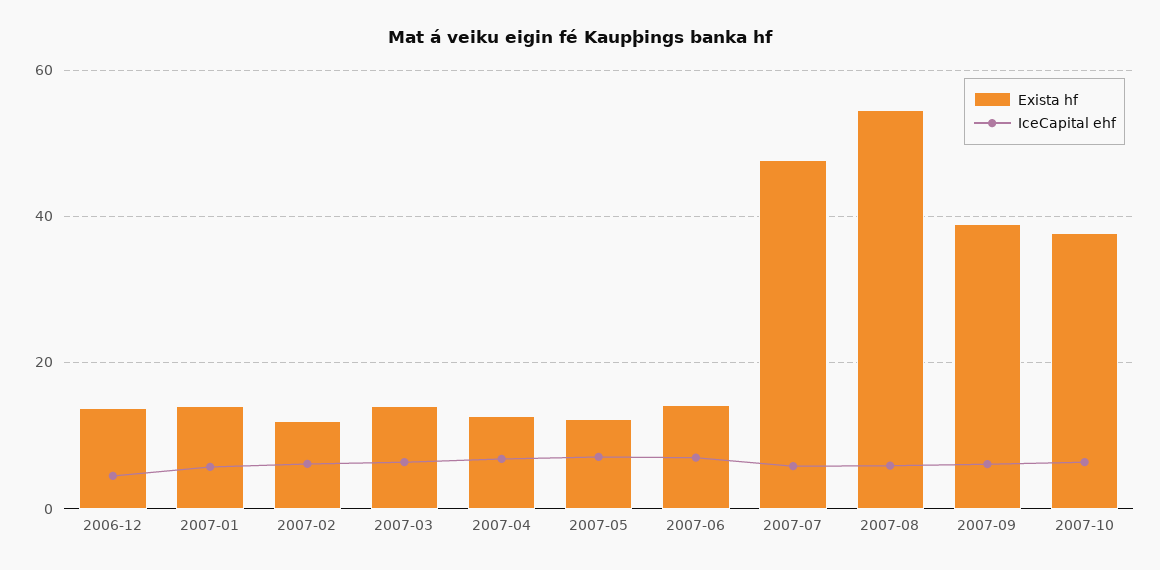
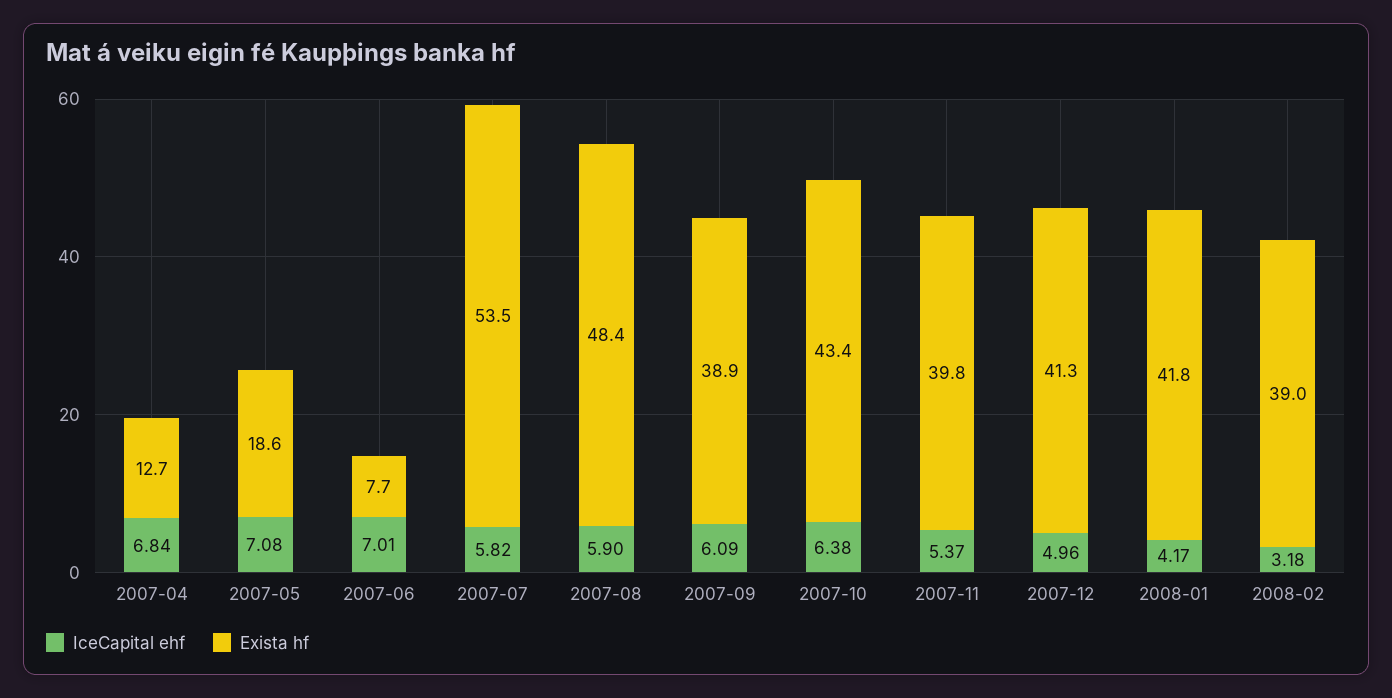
Exista hf, 2006-12: 14 -> none
IceCapital ehf, 2006-12: 4 -> none
Exista hf, 2007-01: 14 -> none
IceCapital ehf, 2007-01: 6 -> none
Exista hf, 2007-02: 12 -> none
IceCapital ehf, 2007-02: 6 -> none
Exista hf, 2007-03: 14 -> none
IceCapital ehf, 2007-03: 6 -> none
Exista hf, 2007-05: 12 -> 18.6
Exista hf, 2007-06: 14 -> 7.7
Exista hf, 2007-07: 48 -> 53.5
Exista hf, 2007-08: 54 -> 48.4
Exista hf, 2007-10: 38 -> 43.4
IceCapital ehf, 2007-11: none -> 5.37
Exista hf, 2007-11: none -> 39.8
IceCapital ehf, 2007-12: none -> 4.96
Exista hf, 2007-12: none -> 41.3
IceCapital ehf, 2008-01: none -> 4.17
Exista hf, 2008-01: none -> 41.8
IceCapital ehf, 2008-02: none -> 3.18
Exista hf, 2008-02: none -> 39

